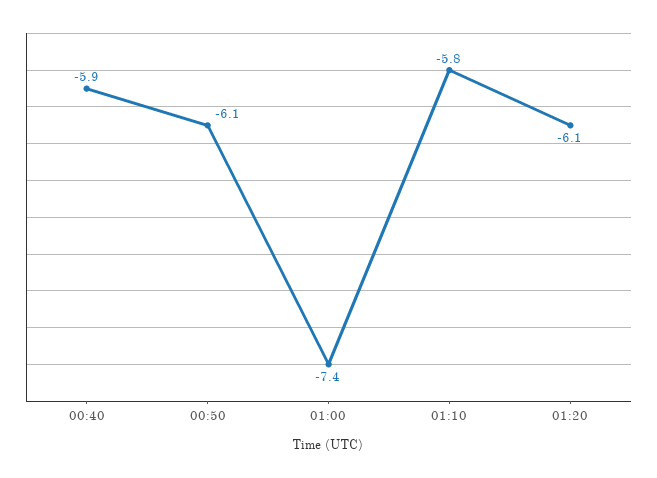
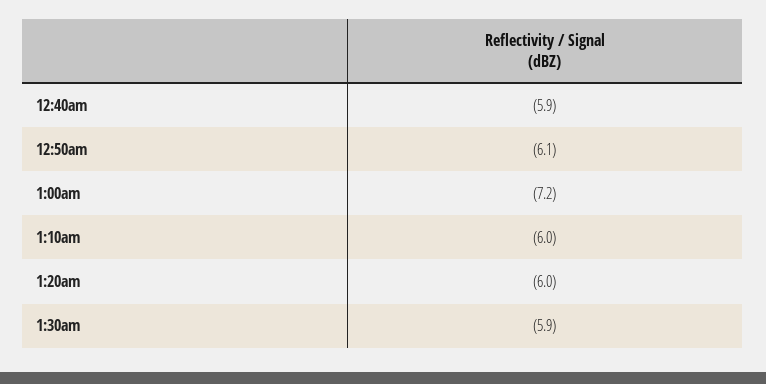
01:00: -7.4 -> -7.2
01:10: -5.8 -> -6
01:20: -6.1 -> -6
1:30am: none -> -5.9

